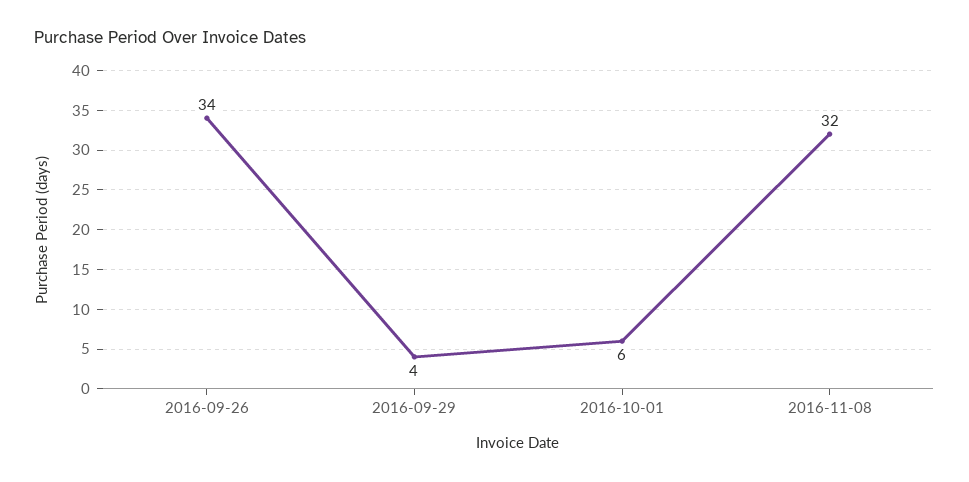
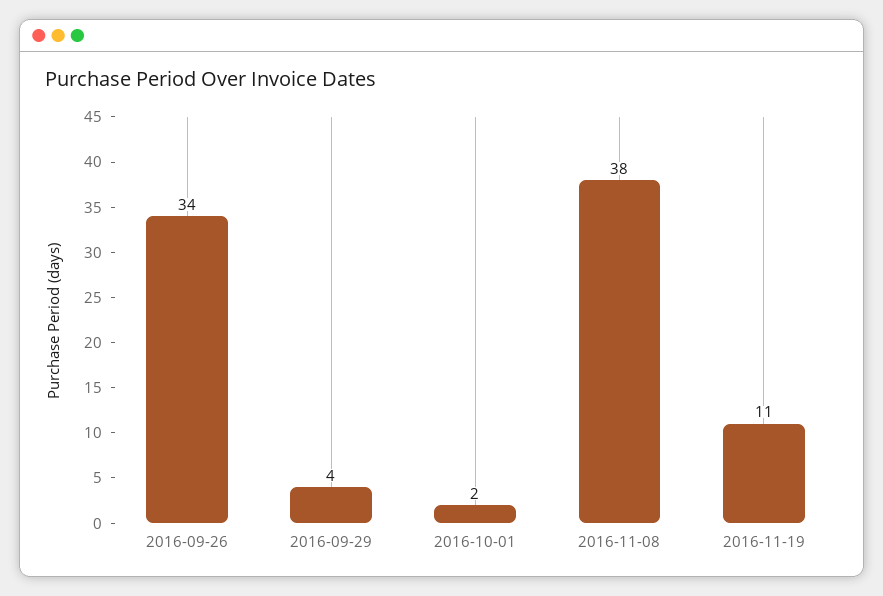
2016-10-01: 6 -> 2
2016-11-08: 32 -> 38
2016-11-19: none -> 11

